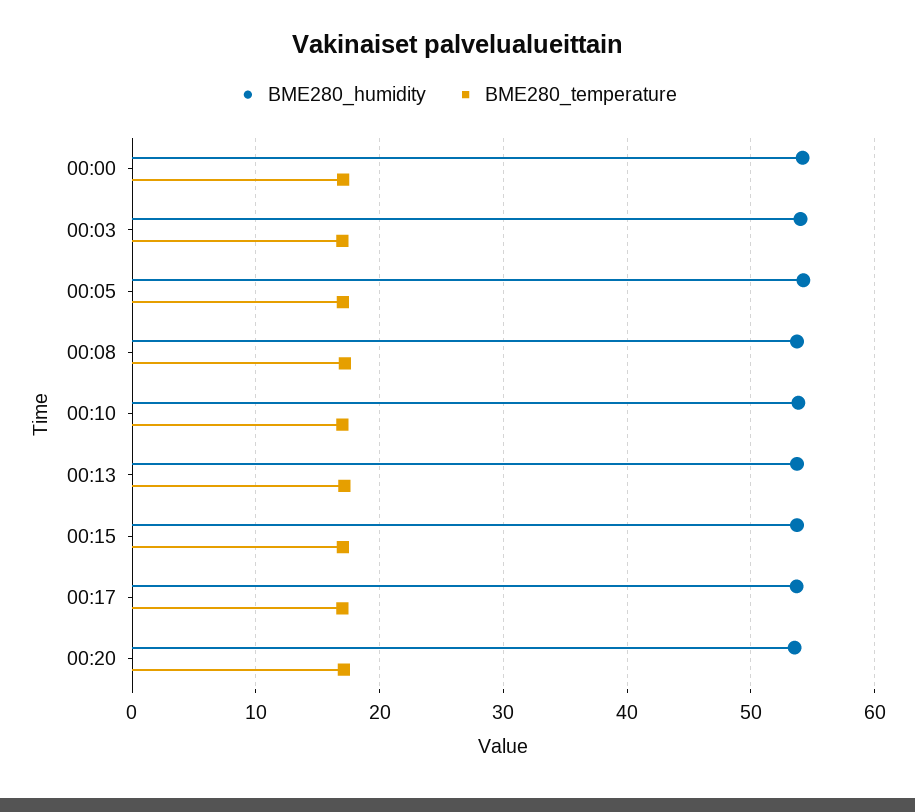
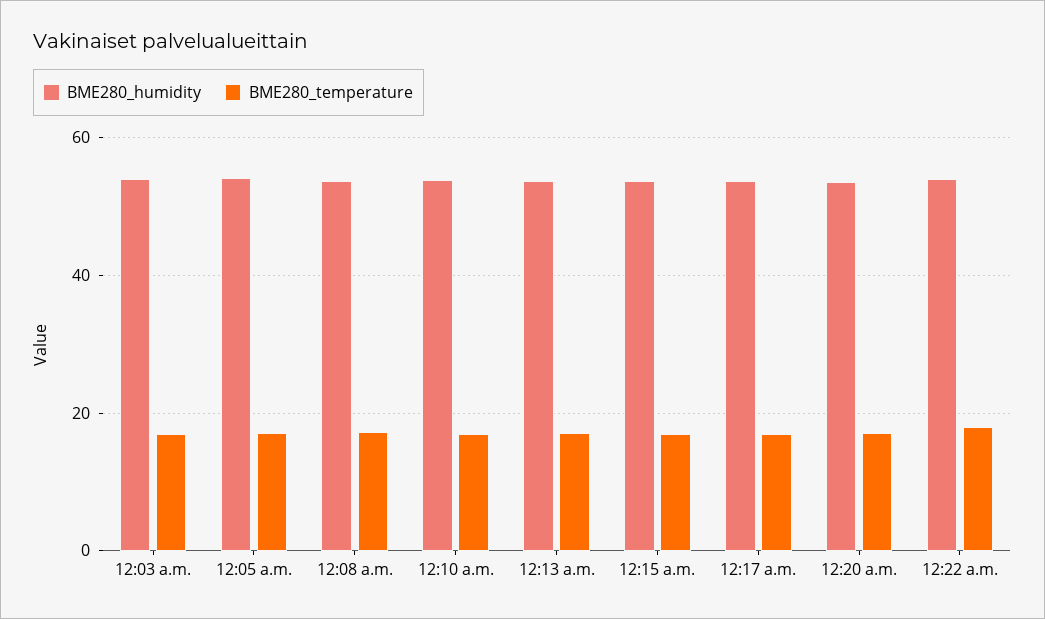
BME280_humidity, 00:00: 54 -> none
BME280_temperature, 00:00: 17 -> none
BME280_humidity, 12:22 a.m.: none -> 54
BME280_temperature, 12:22 a.m.: none -> 18

